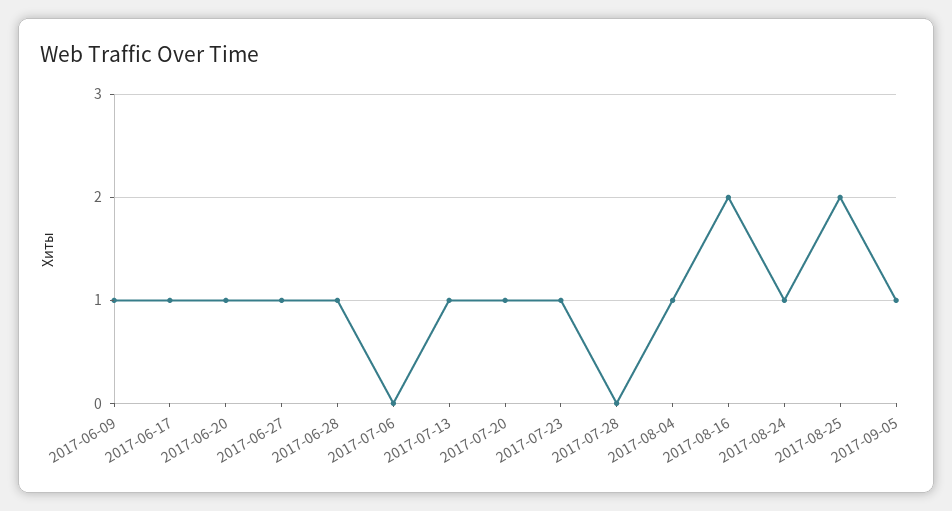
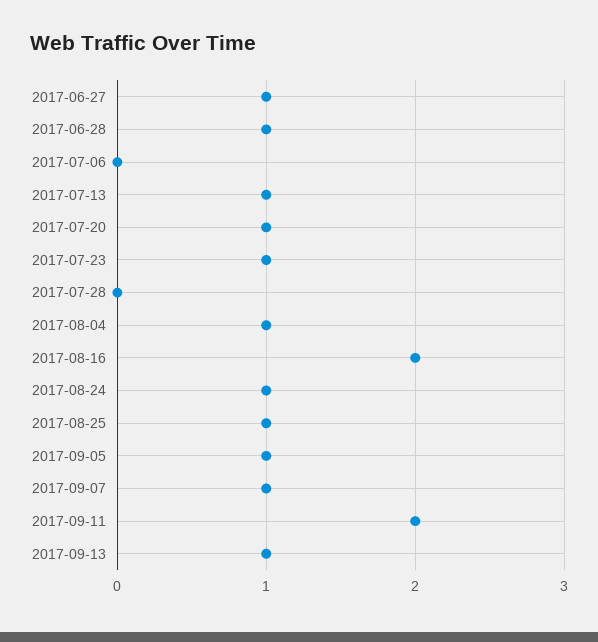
2017-06-09: 1 -> none
2017-06-17: 1 -> none
2017-06-20: 1 -> none
2017-08-25: 2 -> 1
2017-09-07: none -> 1
2017-09-11: none -> 2
2017-09-13: none -> 1

